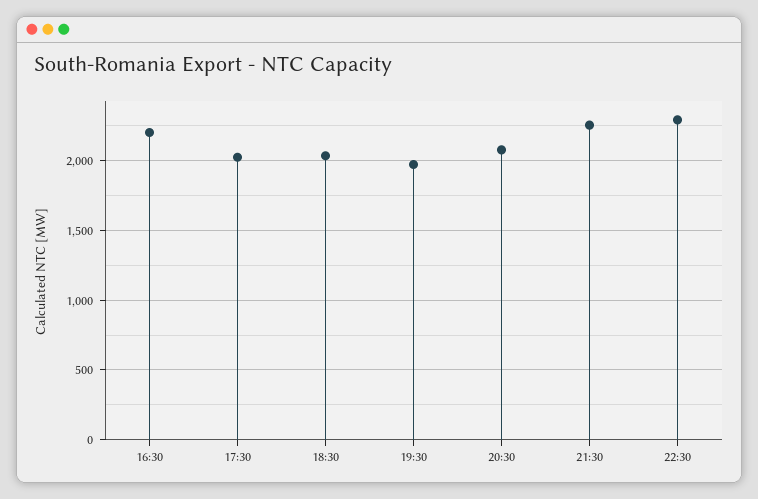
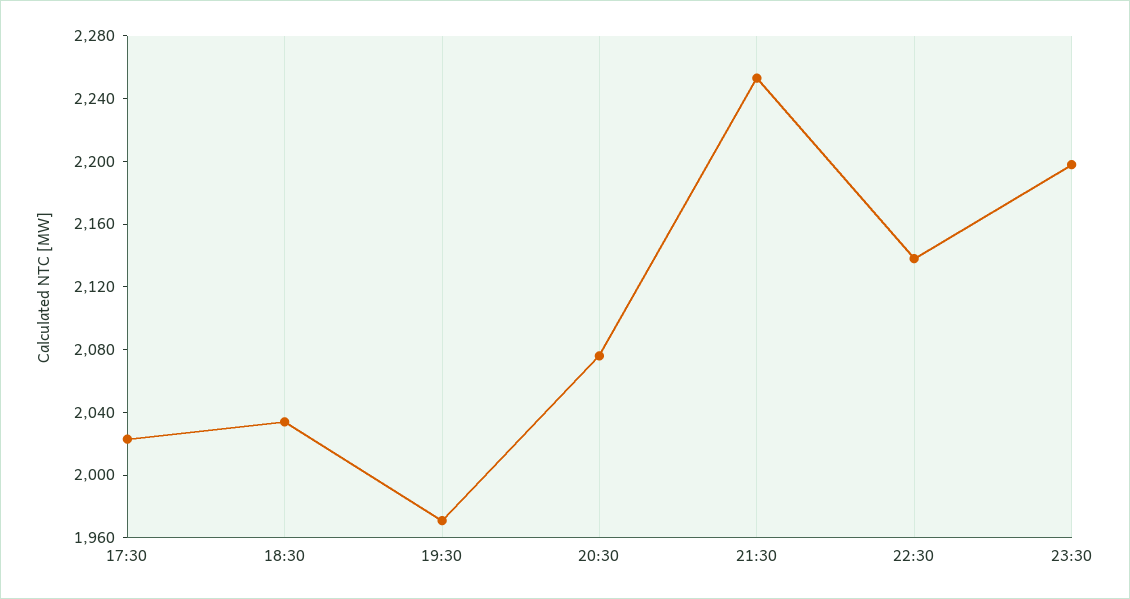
16:30: 2200 -> none
22:30: 2300 -> 2140
23:30: none -> 2200

